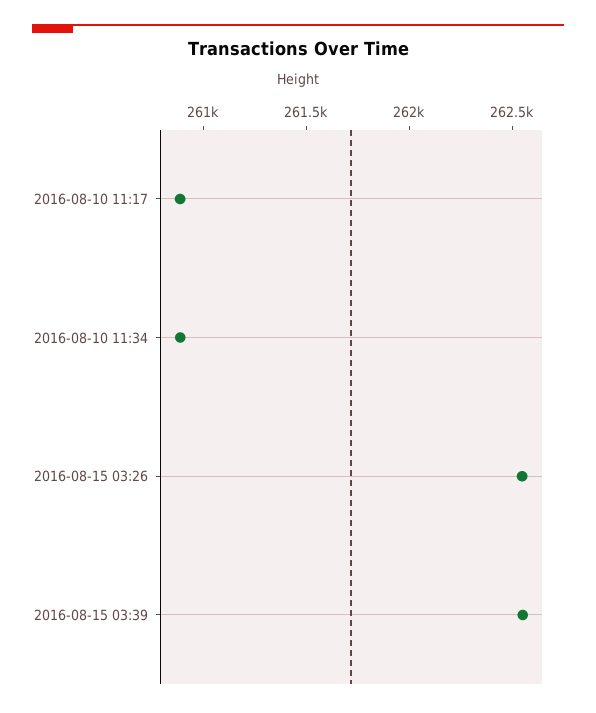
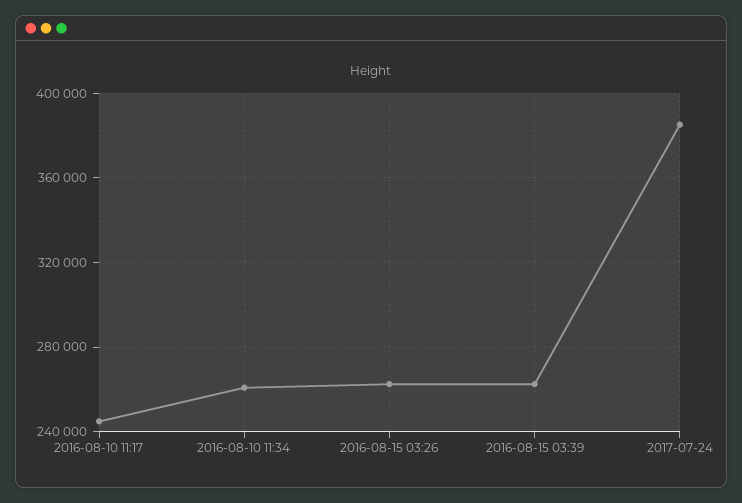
2016-08-10 11:17: 260900 -> 245000
2017-07-24: none -> 385000

